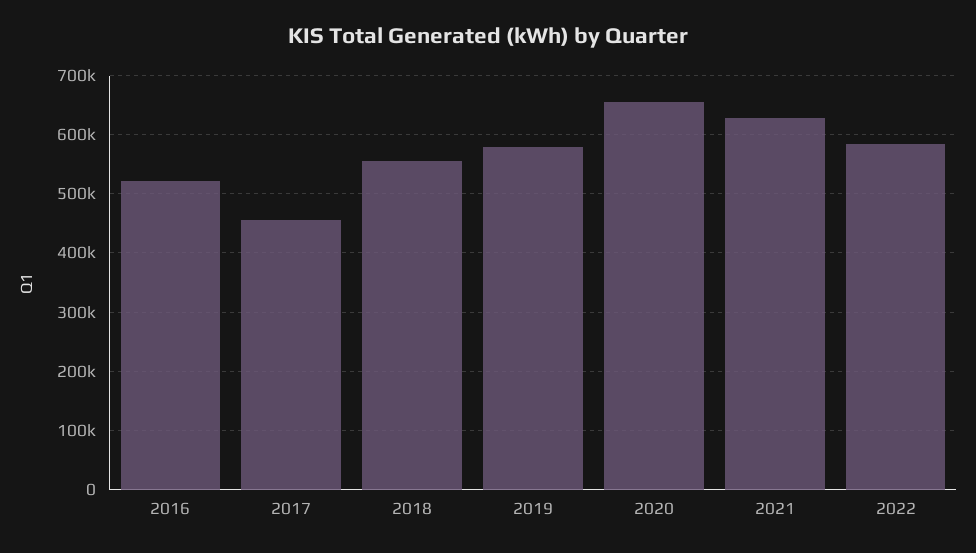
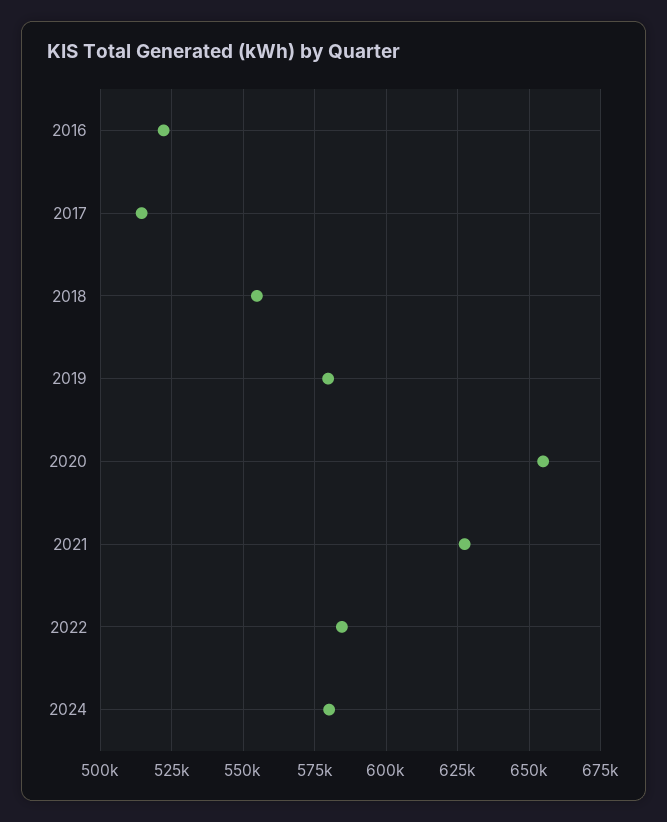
2017: 460000 -> 515000
2024: none -> 580000

